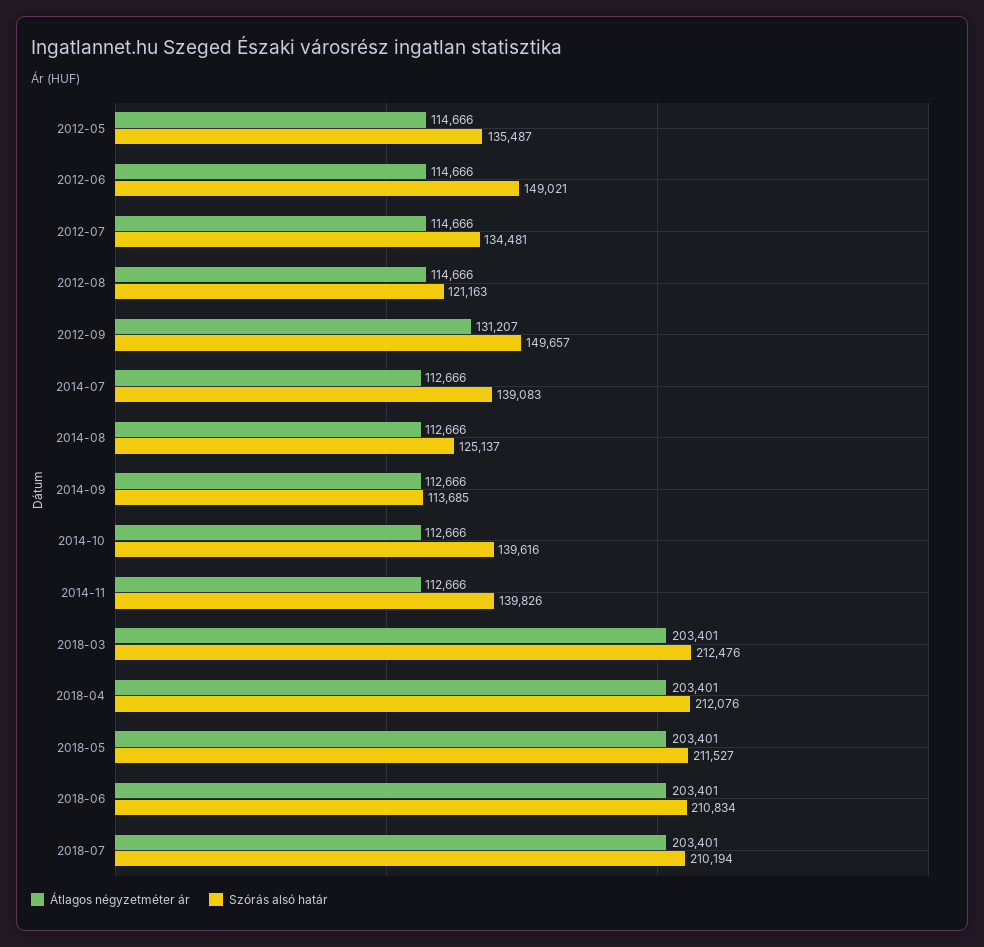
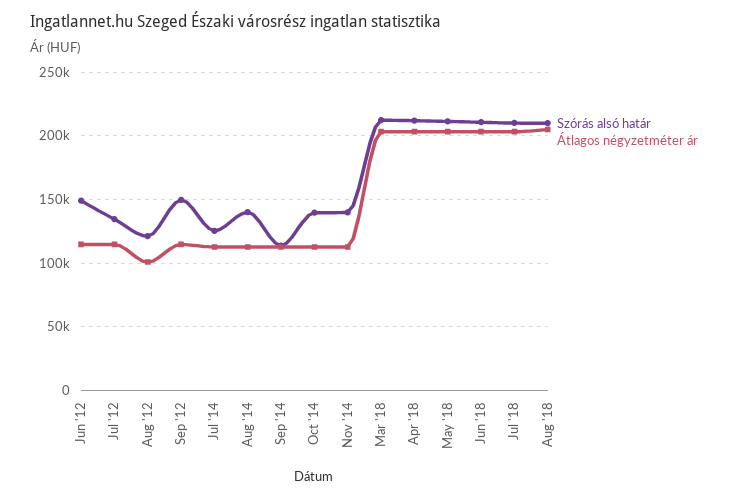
Átlagos négyzetméter ár, 2012-05: 114666 -> none
Szórás alsó határ, 2012-05: 135487 -> none
Átlagos négyzetméter ár, 2012-08: 114666 -> 100000
Átlagos négyzetméter ár, 2012-09: 131207 -> 115000
Szórás alsó határ, 2014-07: 139083 -> 125000
Szórás alsó határ, 2014-08: 125137 -> 140000
Szórás alsó határ, Aug '18: none -> 210000
Átlagos négyzetméter ár, Aug '18: none -> 205000

